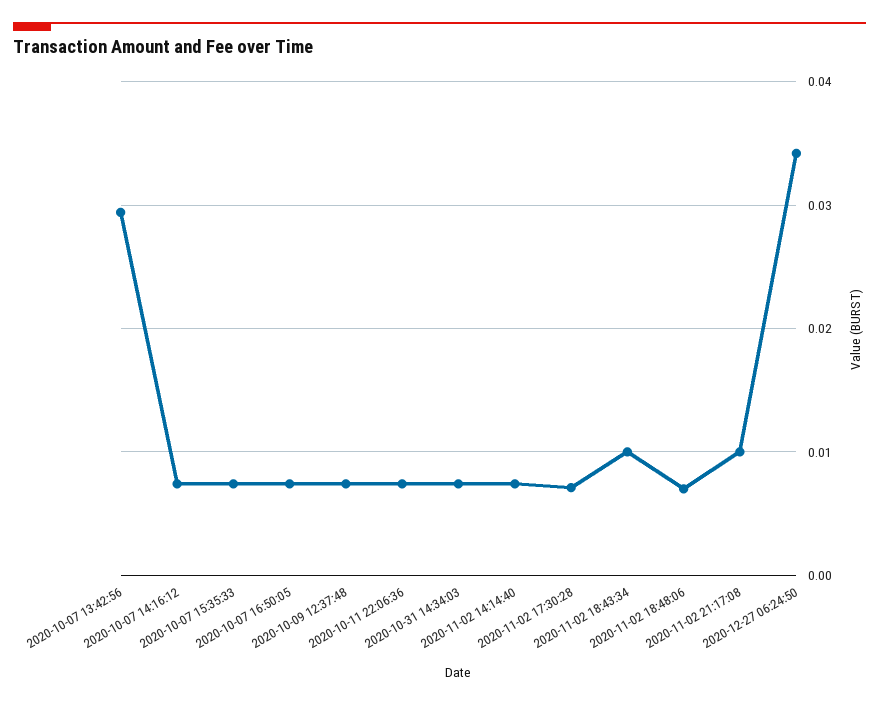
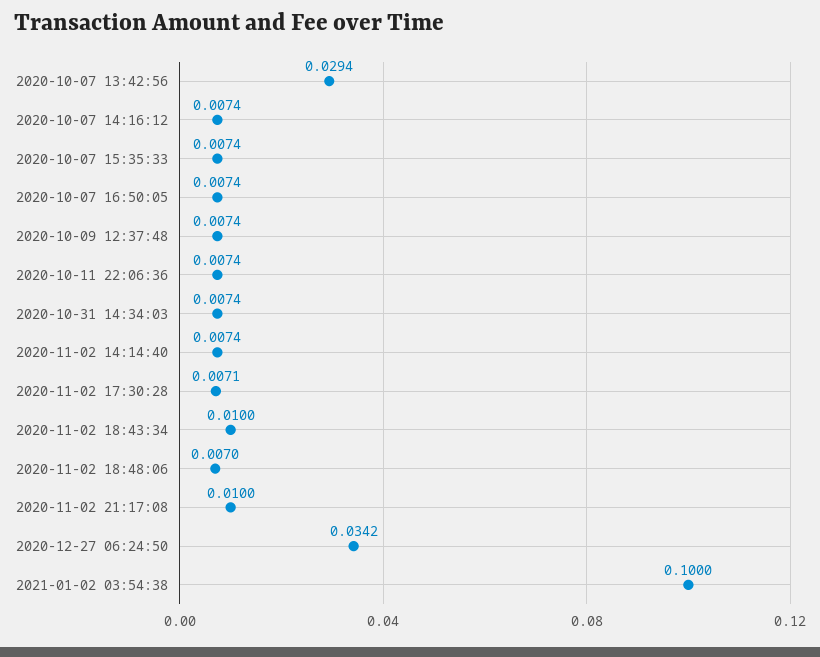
2021-01-02 03:54:38: none -> 0.1

